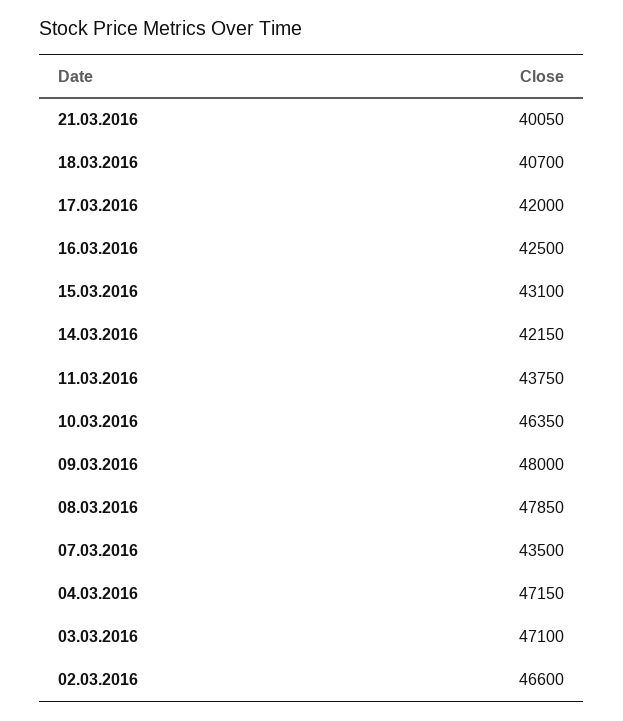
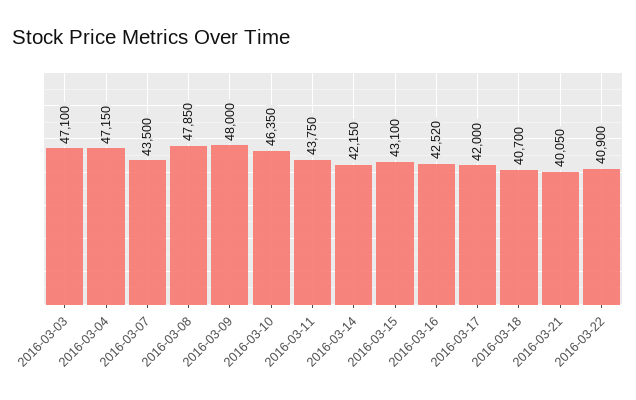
16.03.2016: 42500 -> 42520
02.03.2016: 46600 -> none
2016-03-22: none -> 40900

